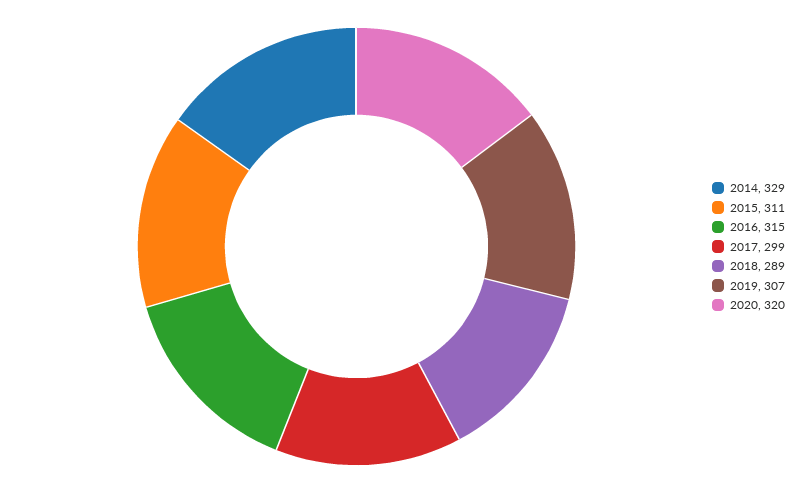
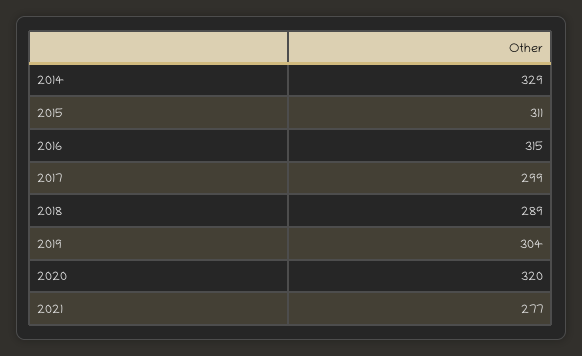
2019: 307 -> 304
2021: none -> 277

